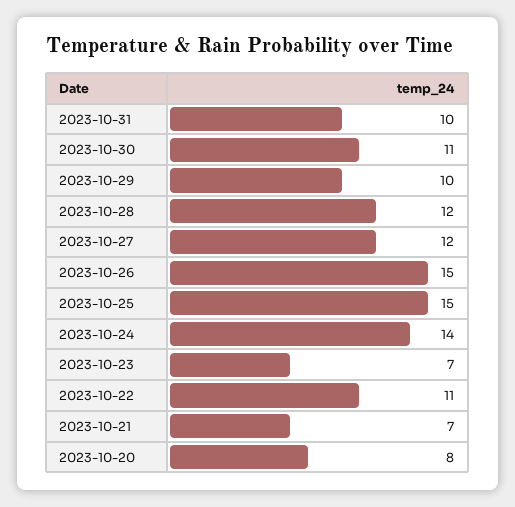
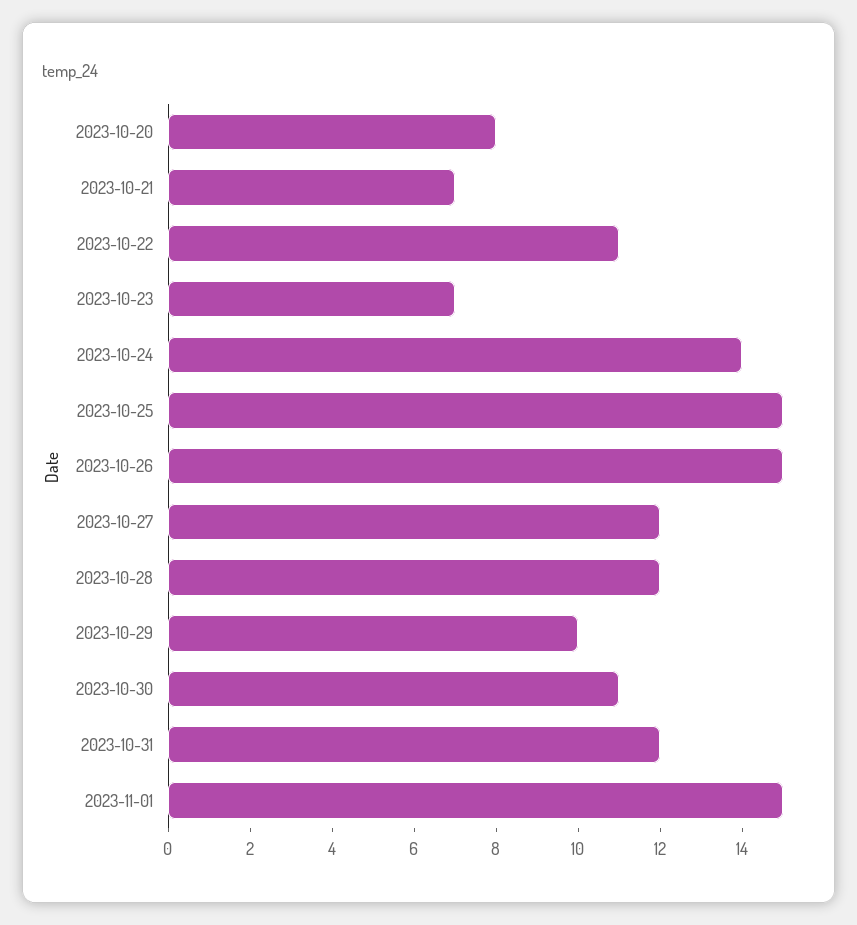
2023-10-31: 10 -> 12
2023-11-01: none -> 15

